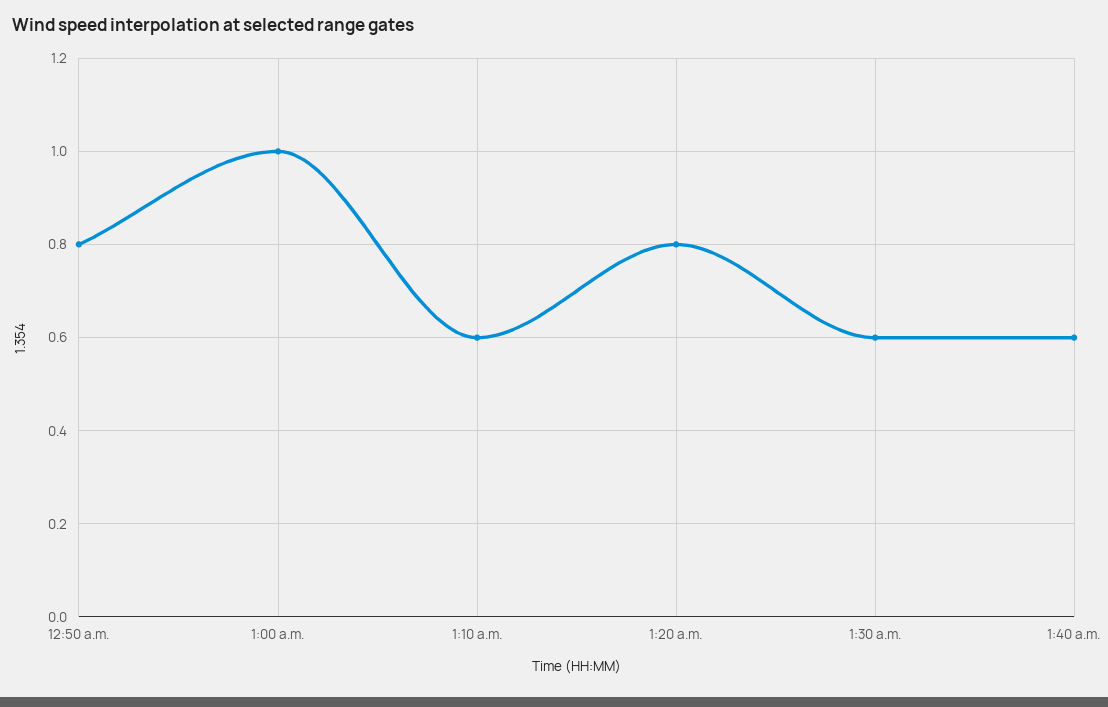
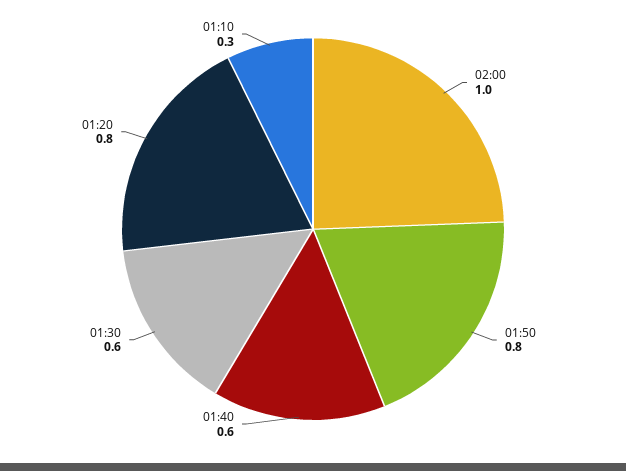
12:50 a.m.: 0.8 -> none
1:00 a.m.: 1 -> none
1:10 a.m.: 0.6 -> 0.3
02:00: none -> 1
01:50: none -> 0.8

